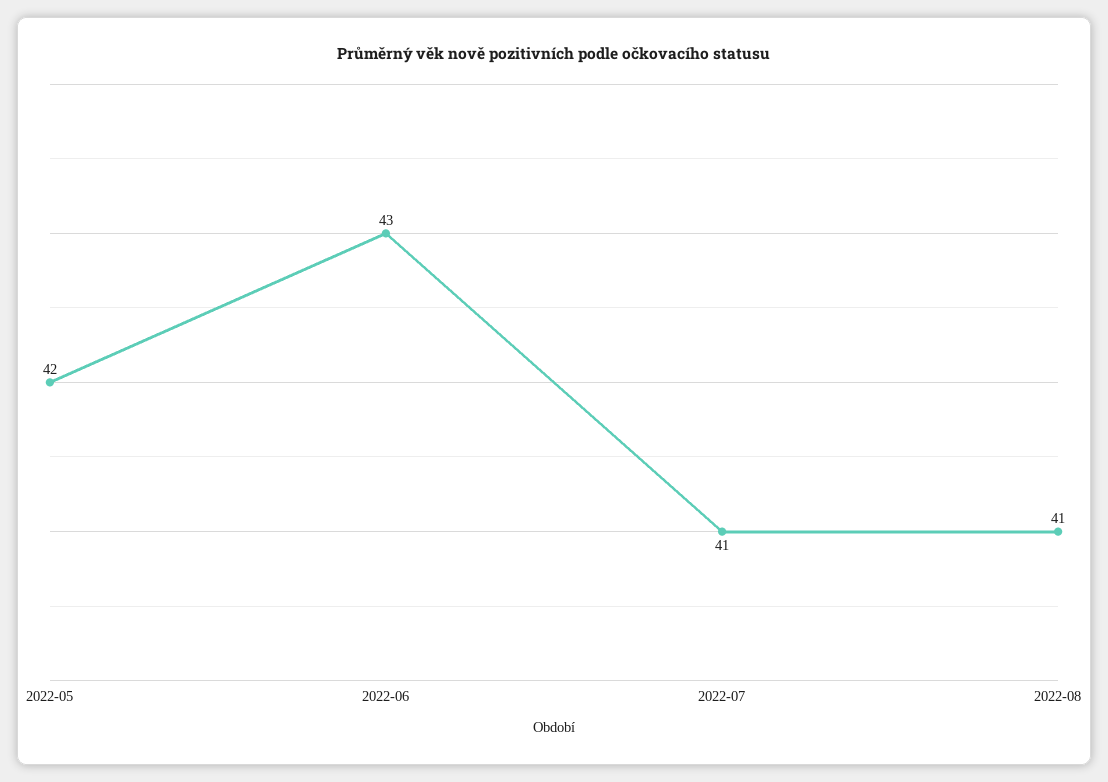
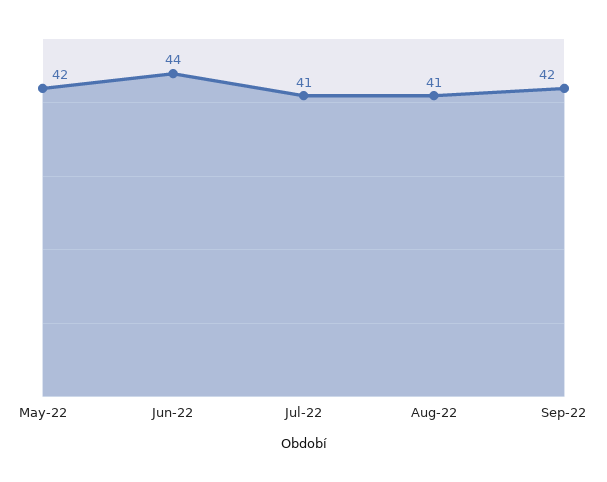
2022-06: 43 -> 44
Sep-22: none -> 42

